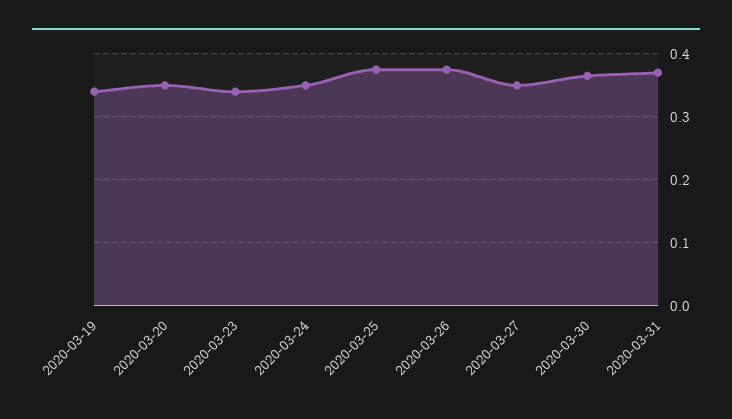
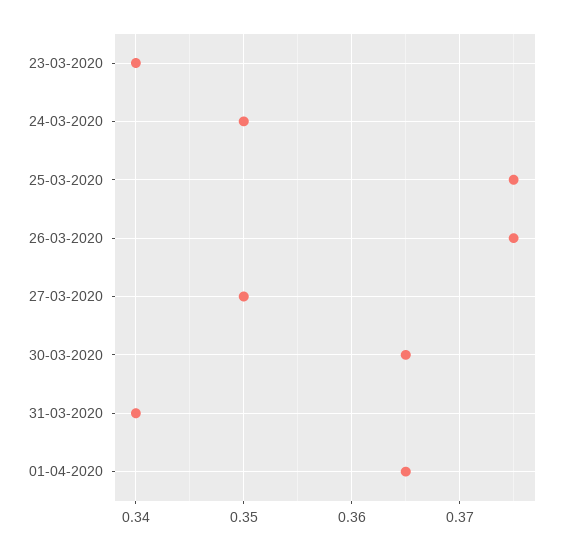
2020-03-19: 0.34 -> none
2020-03-20: 0.35 -> none
2020-03-31: 0.37 -> 0.34
01-04-2020: none -> 0.365

